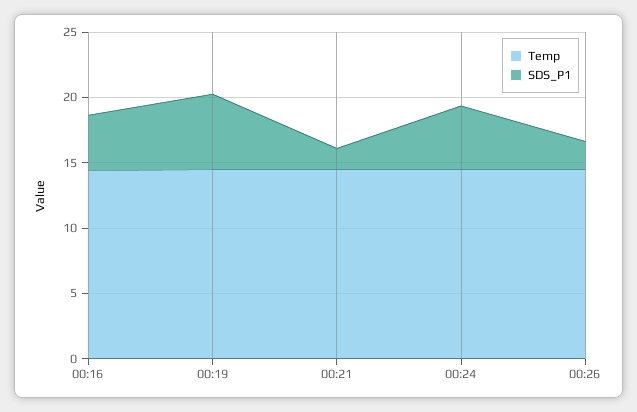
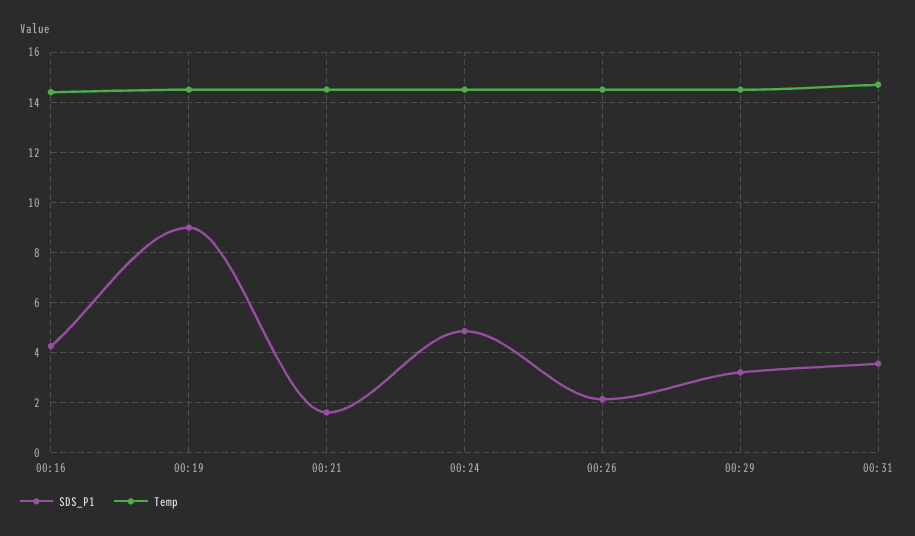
SDS_P1, 00:19: 6 -> 9
SDS_P1, 00:29: none -> 3.25
Temp, 00:29: none -> 14.5
SDS_P1, 00:31: none -> 3.5
Temp, 00:31: none -> 14.75

